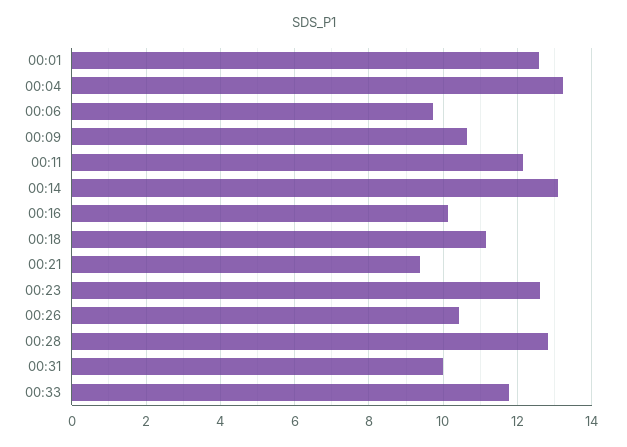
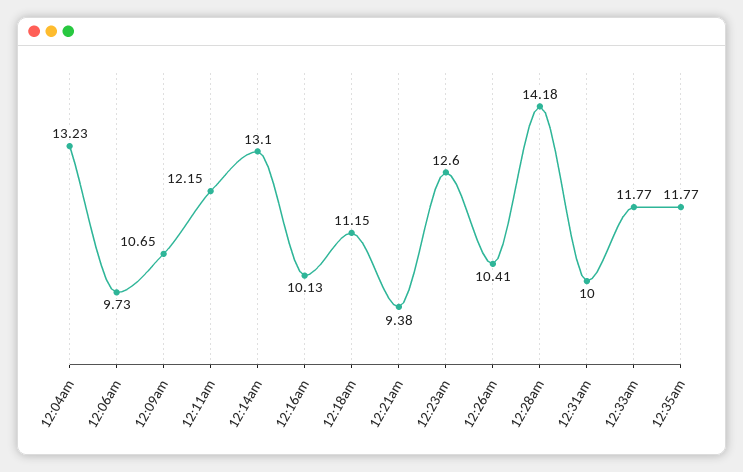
00:01: 12.6 -> none
00:28: 12.8 -> 14.18
12:35am: none -> 11.77

